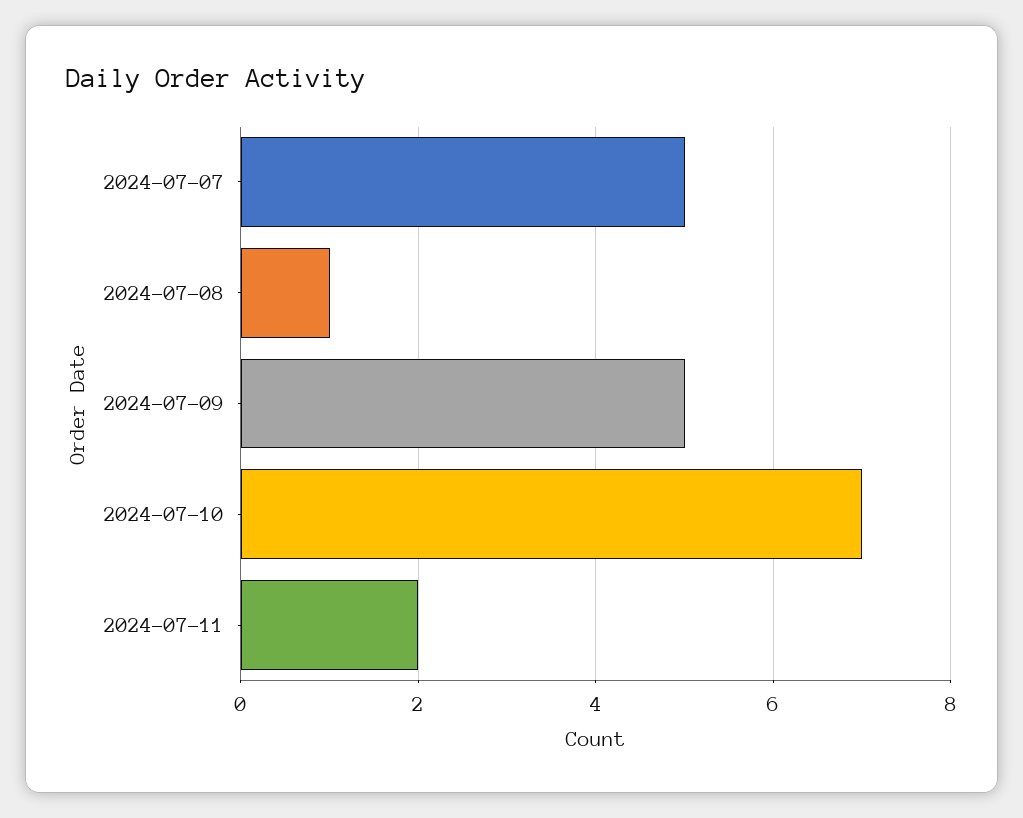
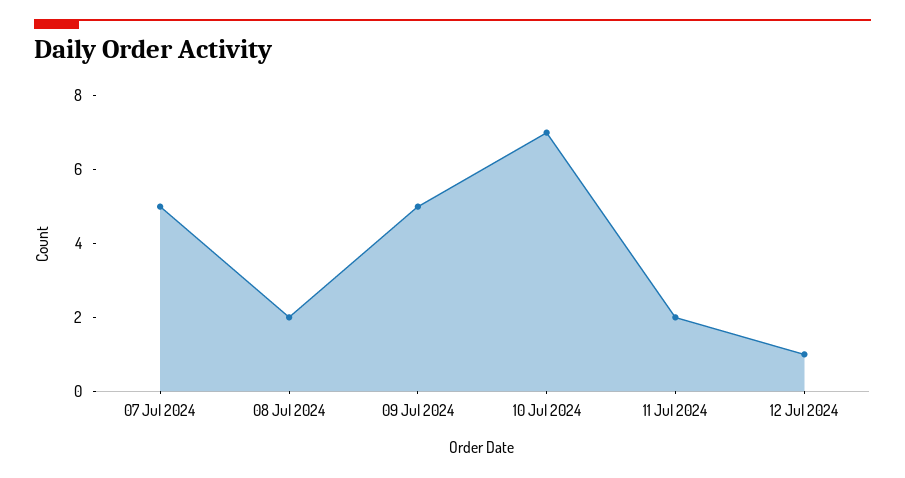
2024-07-08: 1 -> 2
12 Jul 2024: none -> 1

